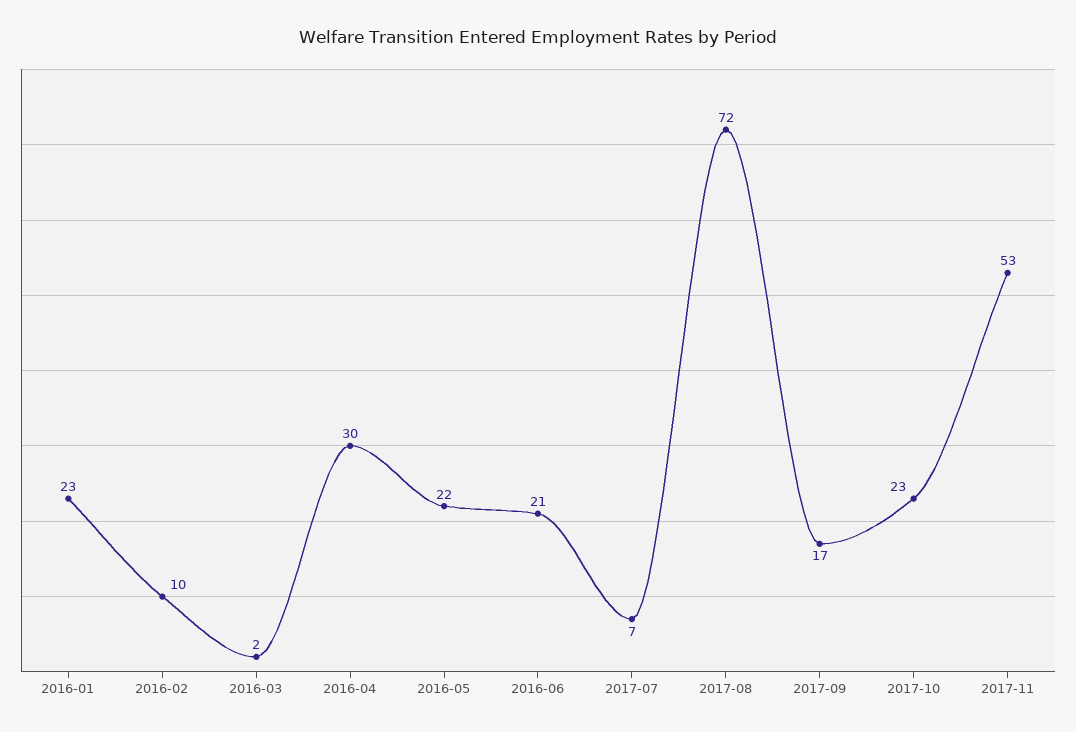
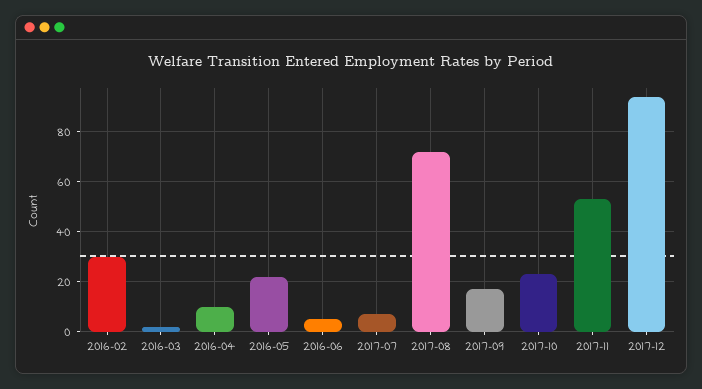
2016-01: 23 -> none
2016-02: 10 -> 30
2016-04: 30 -> 10
2016-06: 21 -> 5
2017-12: none -> 95

